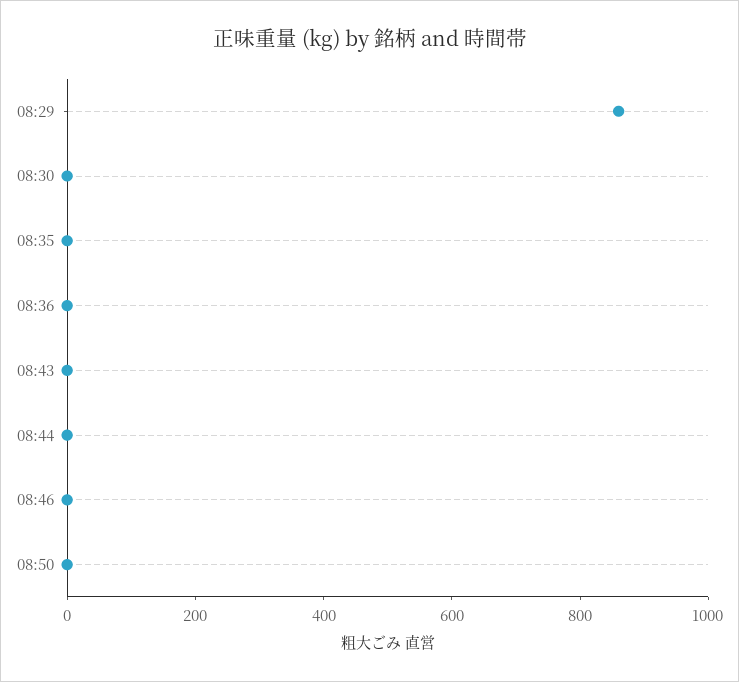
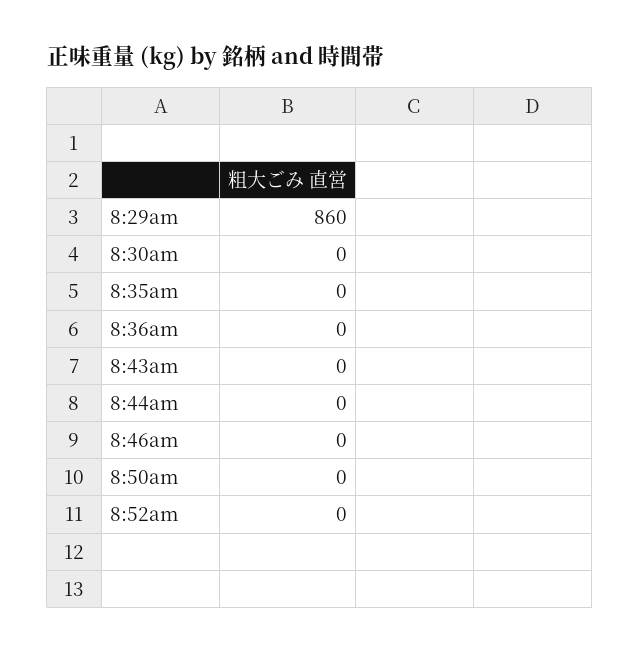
8:52am: none -> 0

